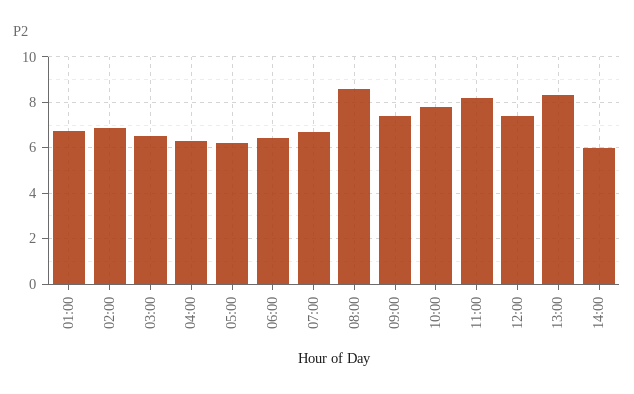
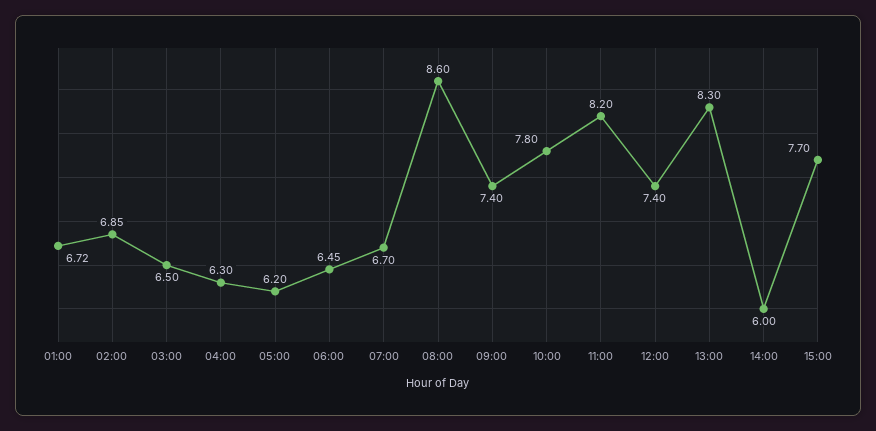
15:00: none -> 7.7

